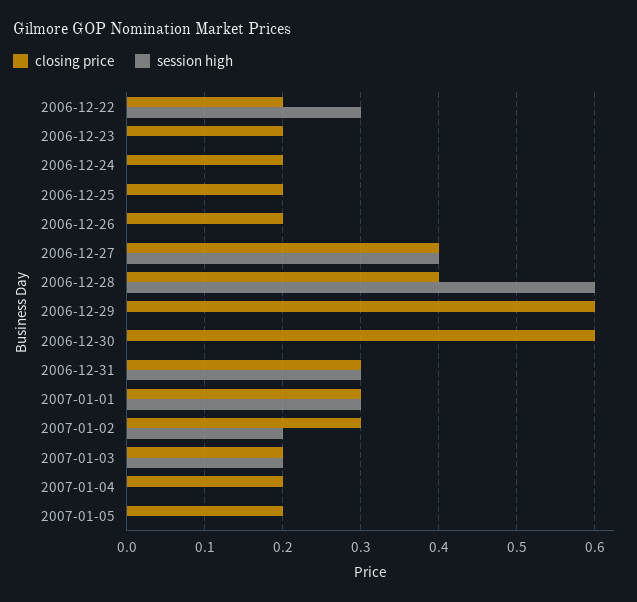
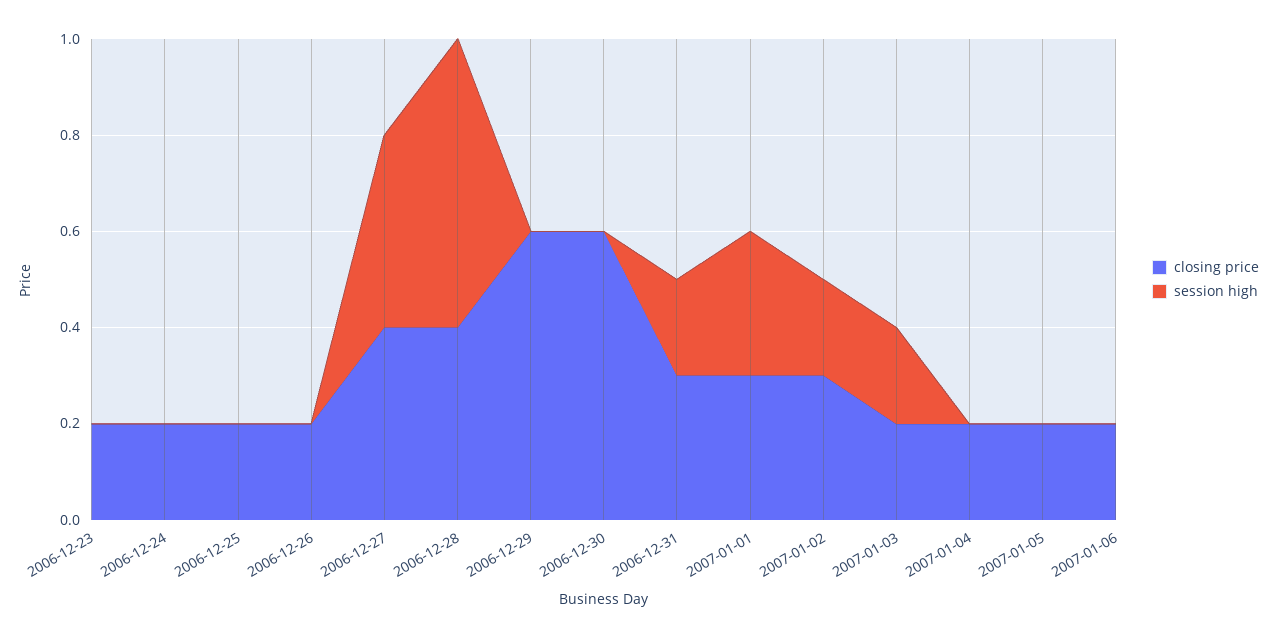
closing price, 2006-12-22: 0.2 -> none
session high, 2006-12-22: 0.3 -> none
session high, 2006-12-31: 0.3 -> 0.2
closing price, 2007-01-06: none -> 0.2
session high, 2007-01-06: none -> 0

